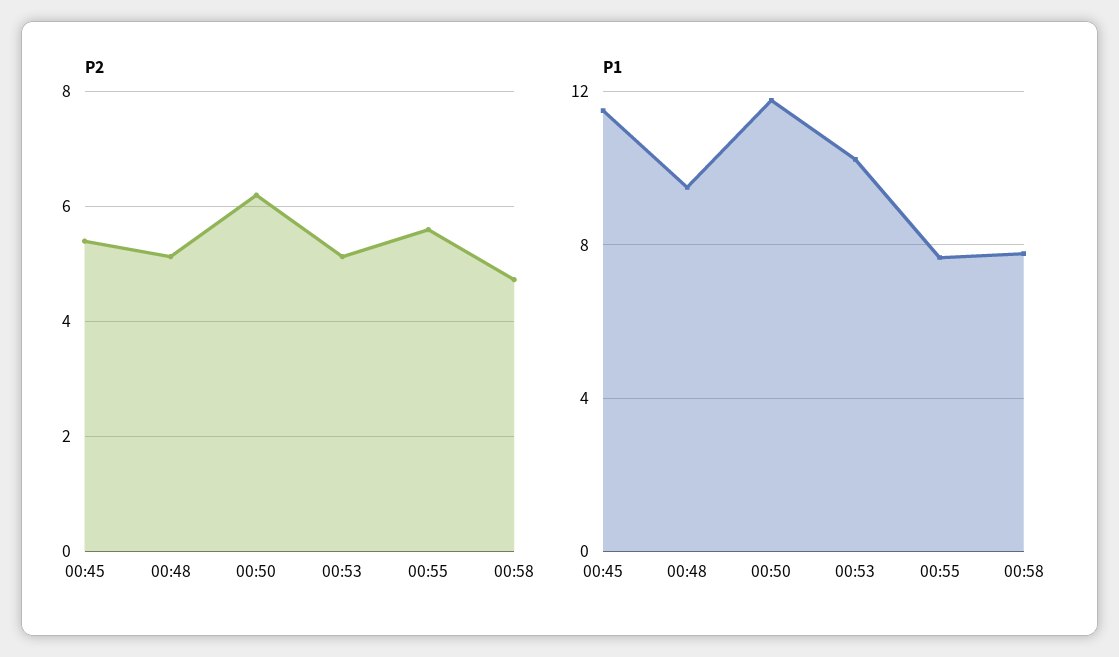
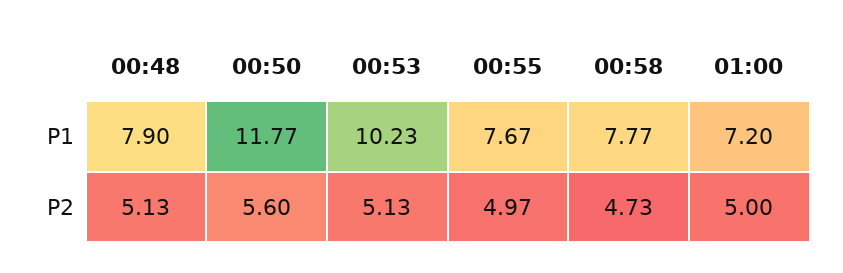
P2, 00:45: 5.4 -> none
P2, 00:50: 6.2 -> 5.6
P2, 00:55: 5.6 -> 4.97
P1, 00:45: 11.5 -> none
P1, 00:48: 9.5 -> 7.9
P1, 01:00: none -> 7.2
P2, 01:00: none -> 5

